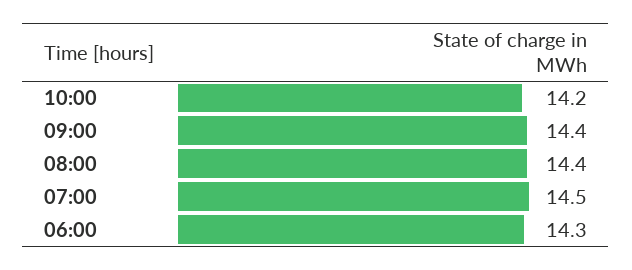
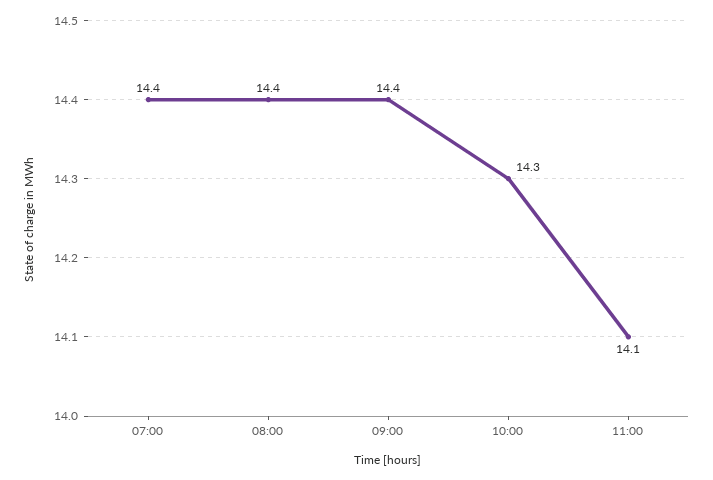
10:00: 14.2 -> 14.3
07:00: 14.5 -> 14.4
06:00: 14.3 -> none
11:00: none -> 14.1

